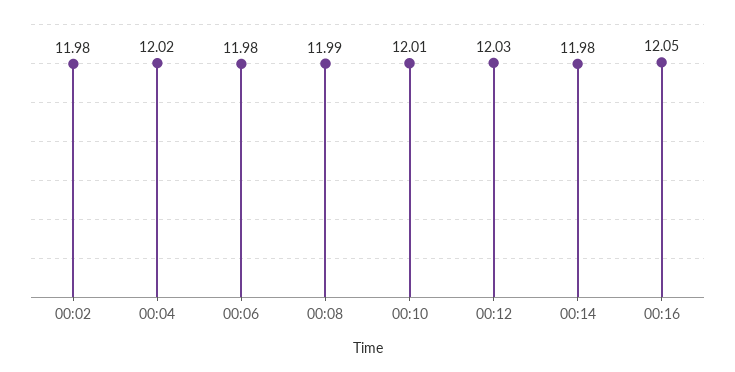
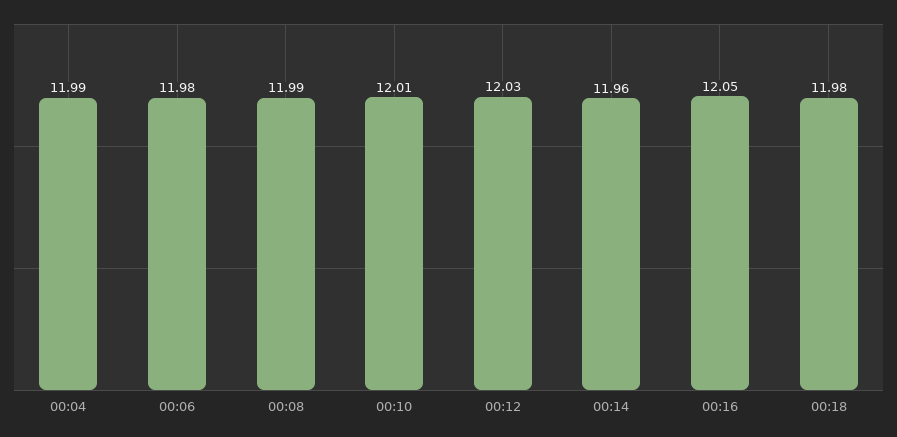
00:02: 11.98 -> none
00:04: 12.02 -> 11.99
00:14: 11.98 -> 11.96
00:18: none -> 11.98

